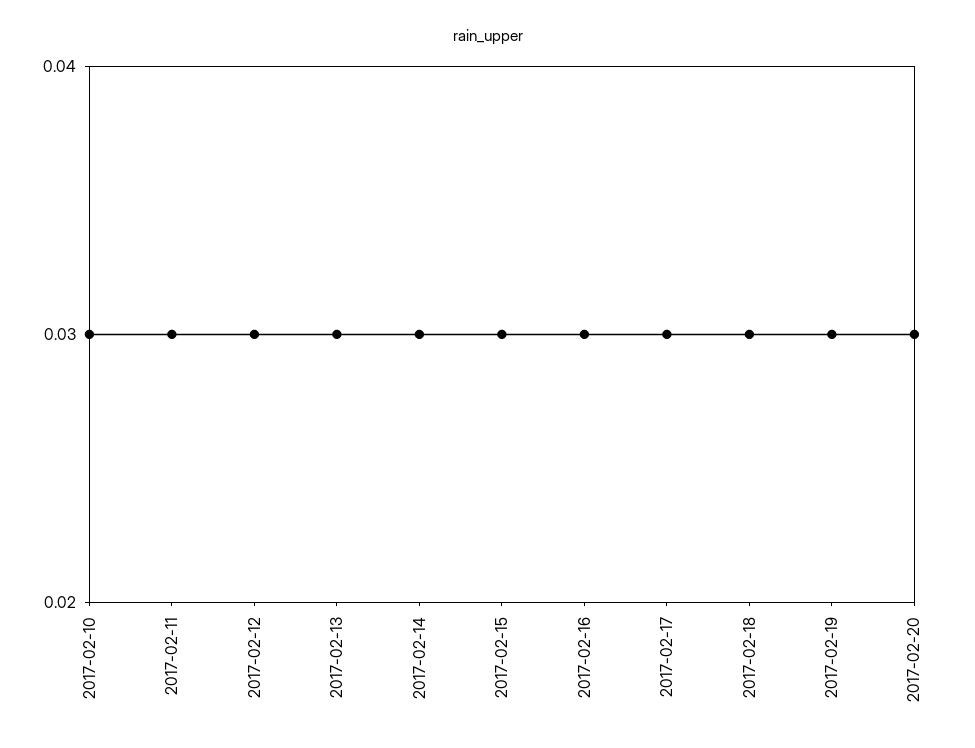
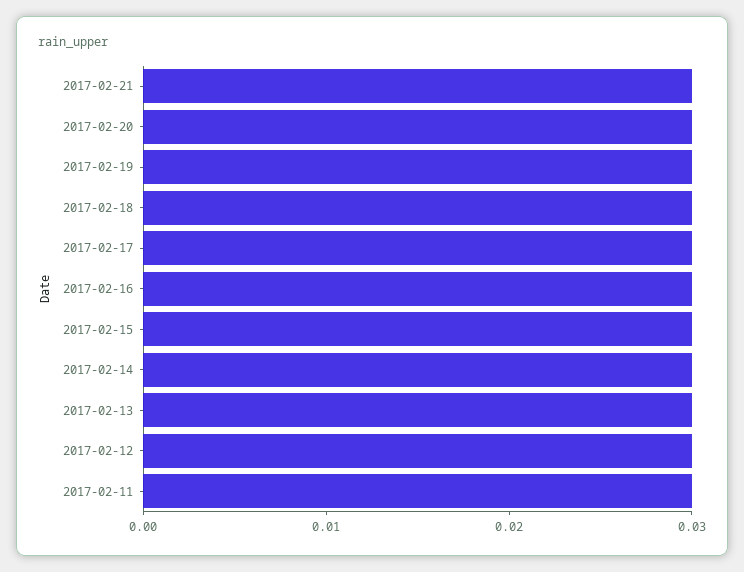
2017-02-10: 0.03 -> none
2017-02-21: none -> 0.03

